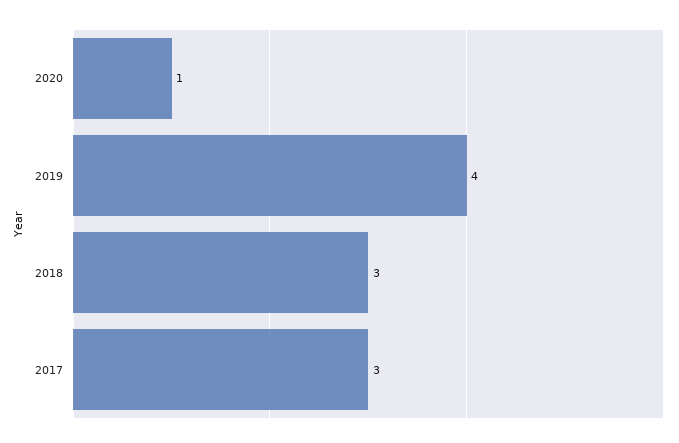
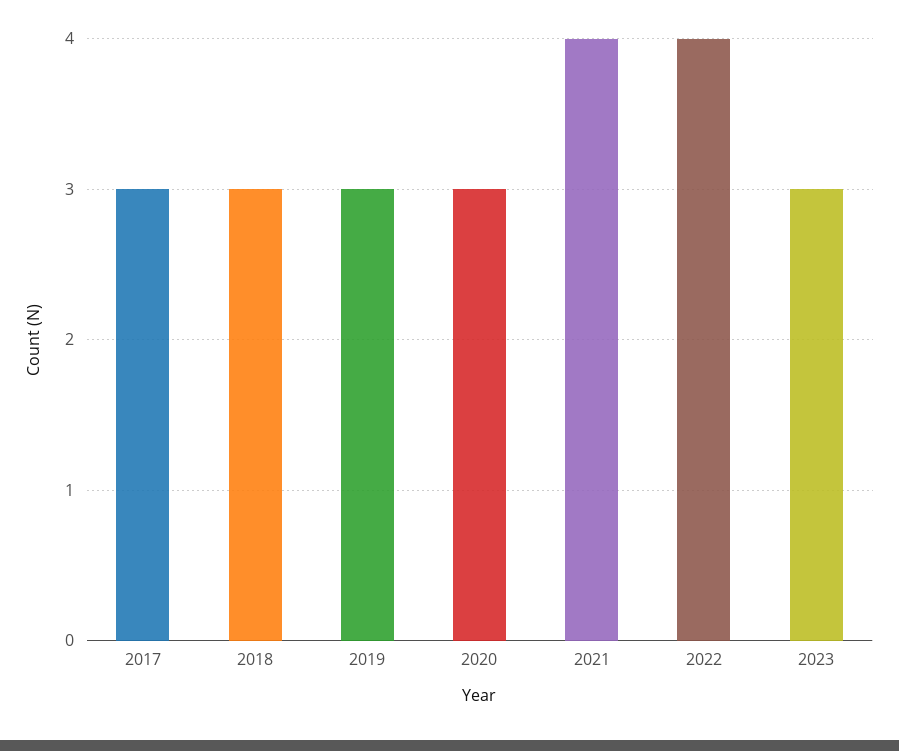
2020: 1 -> 3
2019: 4 -> 3
2021: none -> 4
2022: none -> 4
2023: none -> 3

